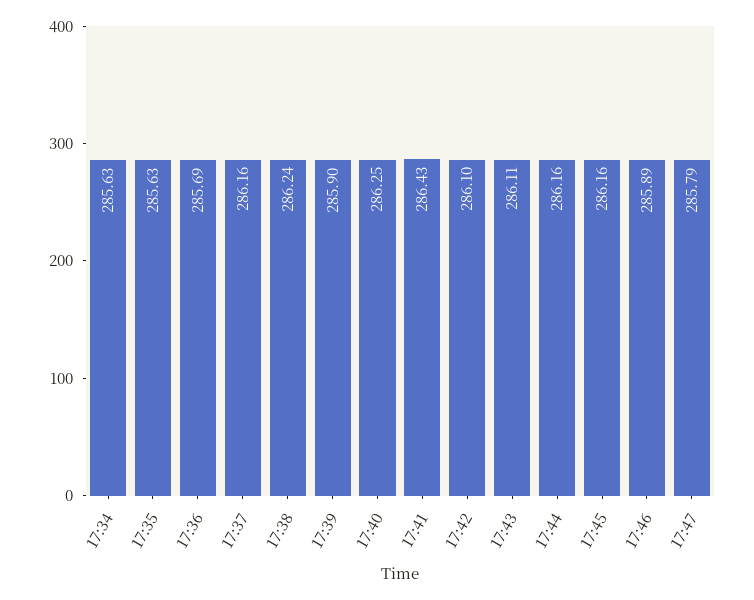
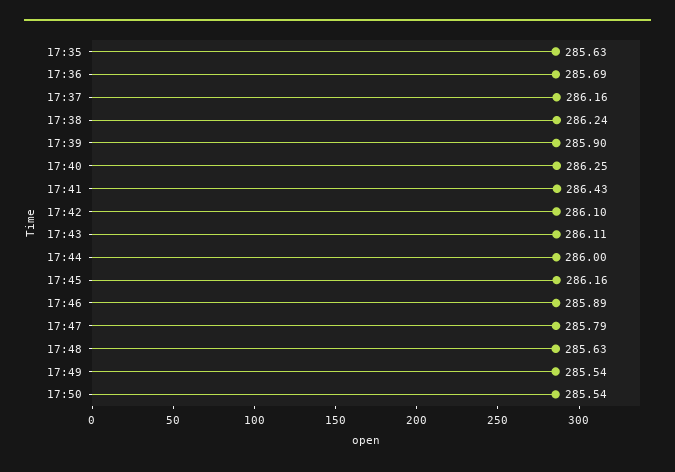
17:34: 285.63 -> none
17:44: 286.16 -> 286
17:48: none -> 285.63
17:49: none -> 285.54
17:50: none -> 285.54

